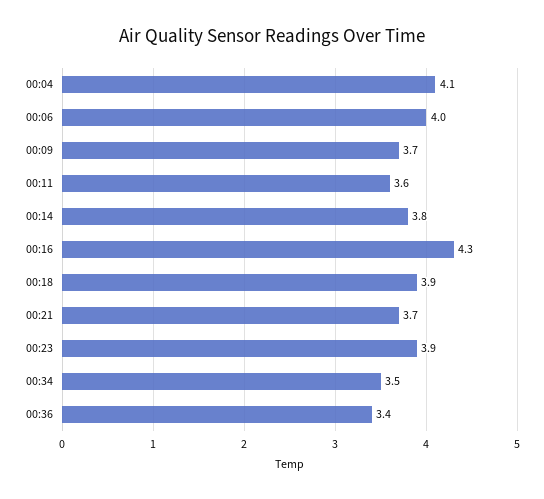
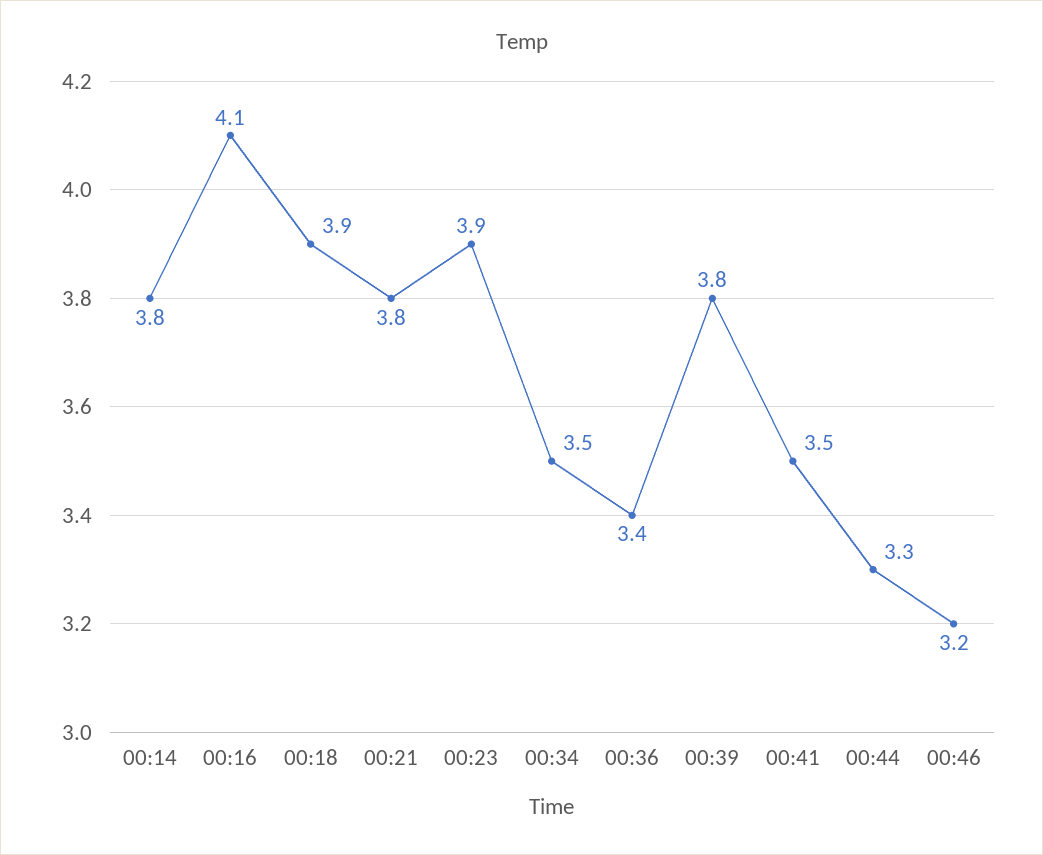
00:04: 4.1 -> none
00:06: 4 -> none
00:09: 3.7 -> none
00:11: 3.6 -> none
00:16: 4.3 -> 4.1
00:21: 3.7 -> 3.8
00:39: none -> 3.8
00:41: none -> 3.5
00:44: none -> 3.3
00:46: none -> 3.2

